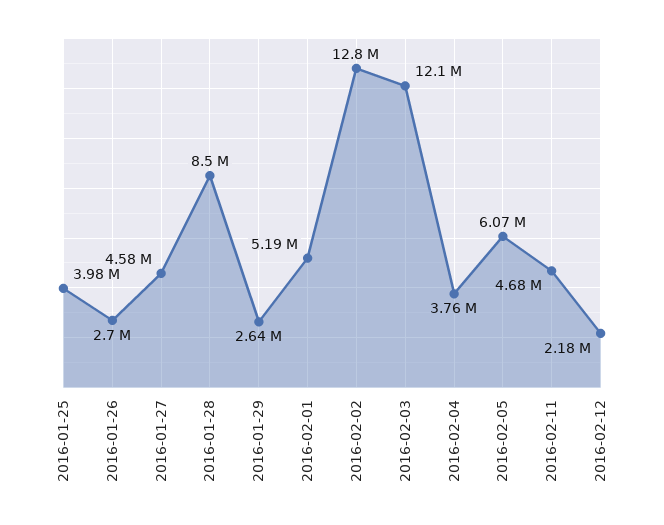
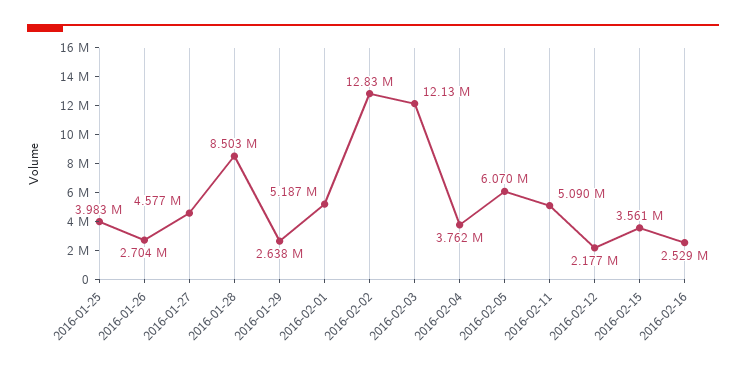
2016-02-11: 4680000 -> 5090000
2016-02-15: none -> 3561000
2016-02-16: none -> 2529000

